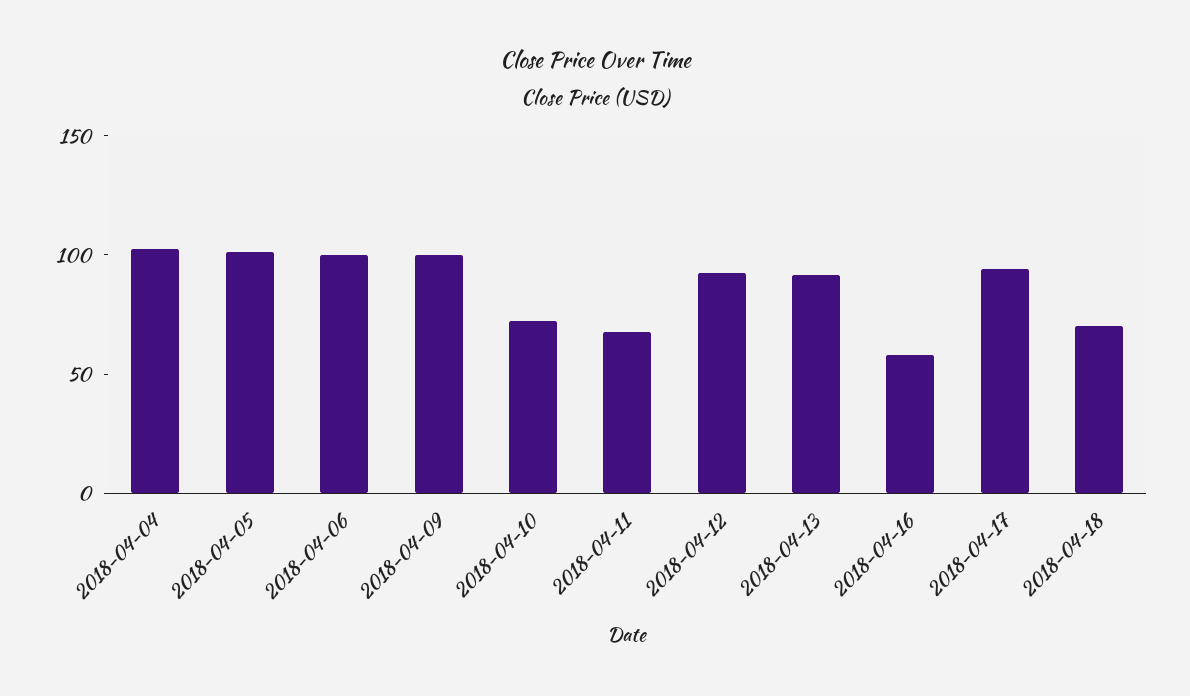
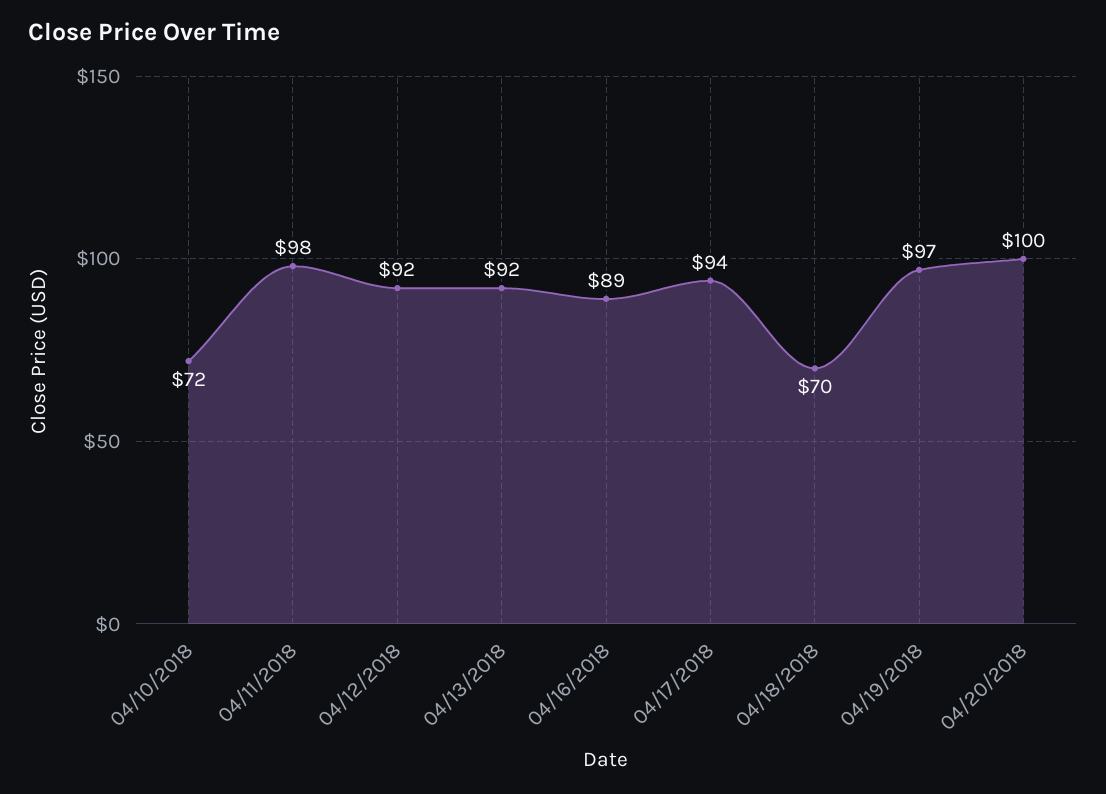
2018-04-04: 100 -> none
2018-04-05: 100 -> none
2018-04-06: 100 -> none
2018-04-09: 100 -> none
2018-04-11: 70 -> 98
2018-04-16: 60 -> 89
04/19/2018: none -> 97
04/20/2018: none -> 100

